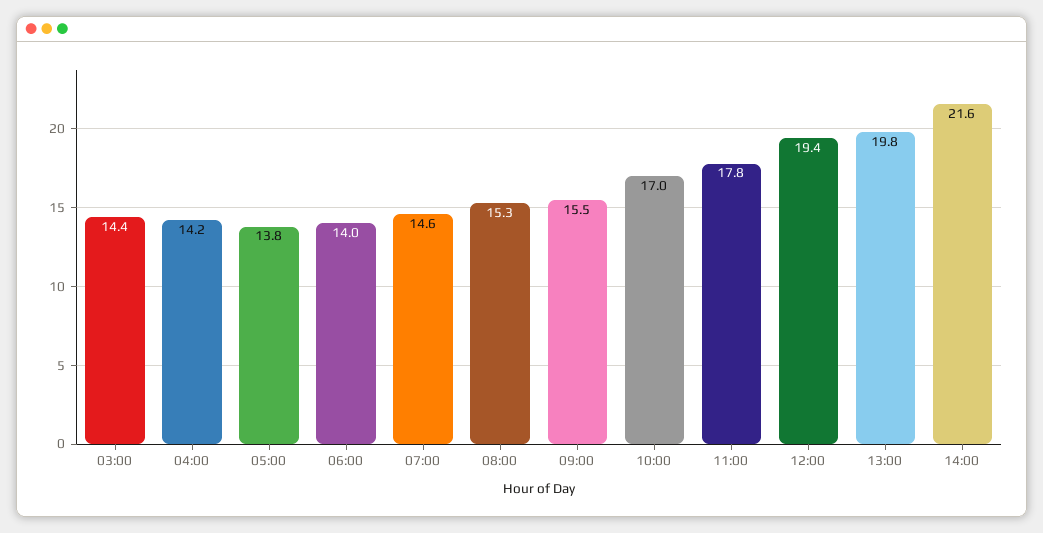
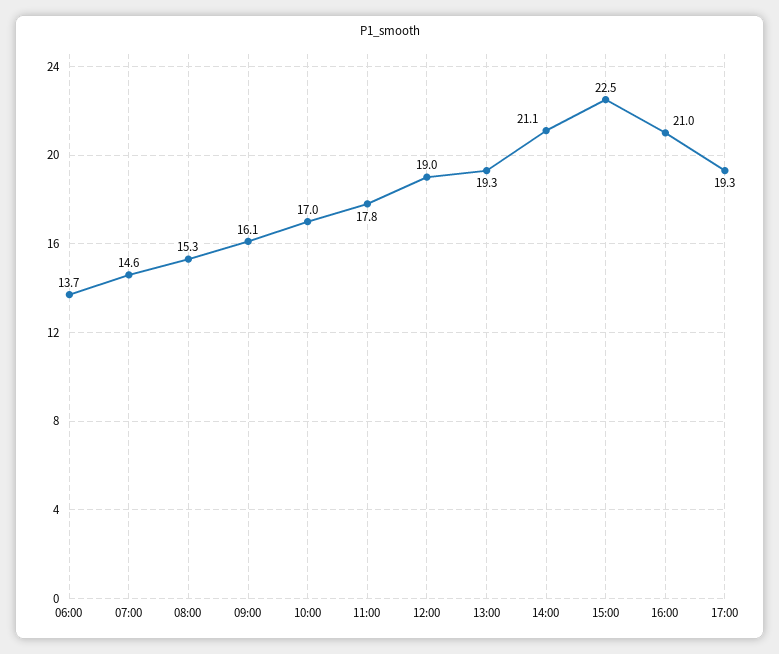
03:00: 14.4 -> none
04:00: 14.2 -> none
05:00: 13.8 -> none
06:00: 14 -> 13.7
09:00: 15.5 -> 16.1
12:00: 19.4 -> 19
13:00: 19.8 -> 19.3
14:00: 21.6 -> 21.1
15:00: none -> 22.5
16:00: none -> 21
17:00: none -> 19.3

